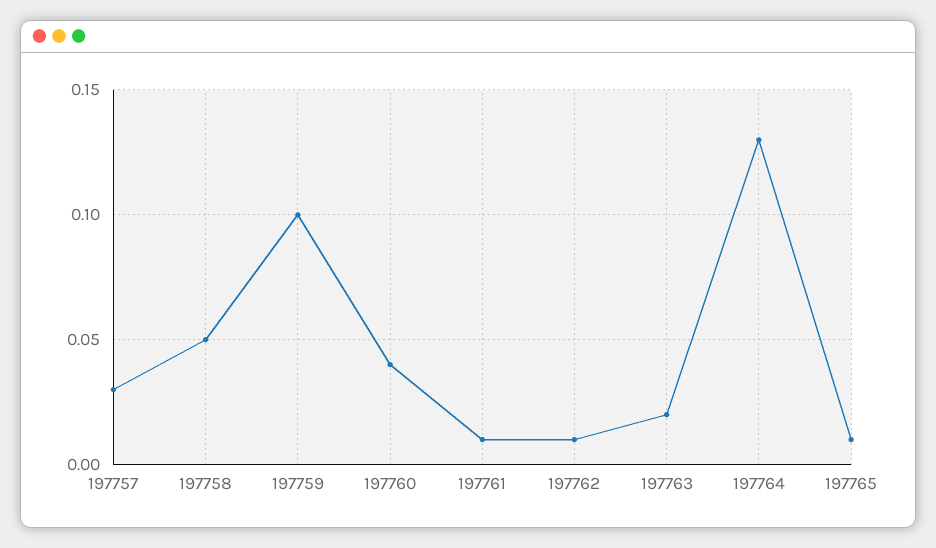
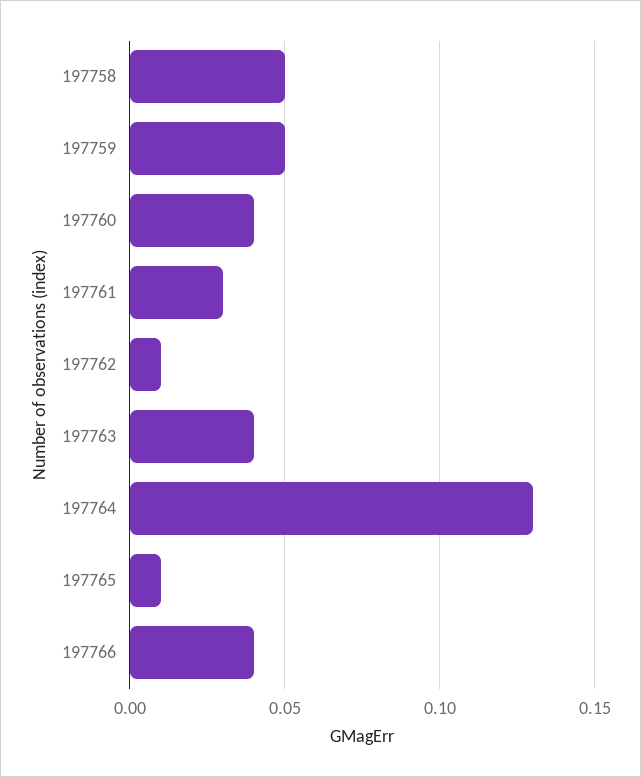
197757: 0.03 -> none
197759: 0.1 -> 0.05
197761: 0.01 -> 0.03
197763: 0.02 -> 0.04
197766: none -> 0.04

